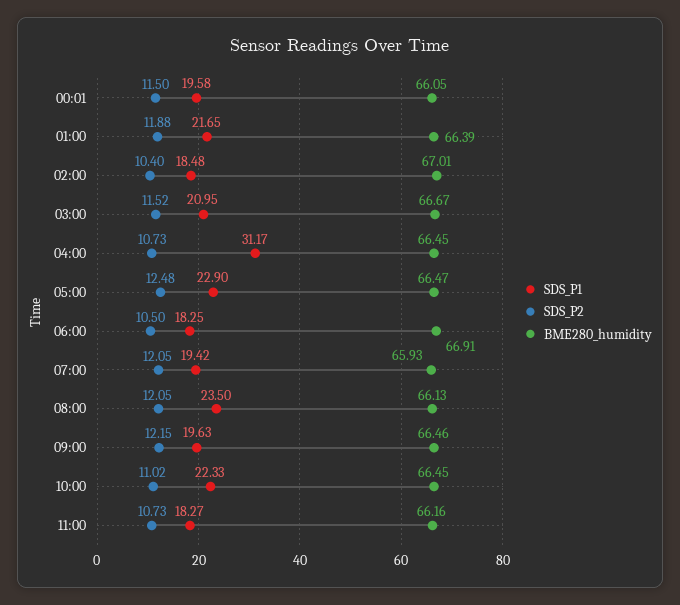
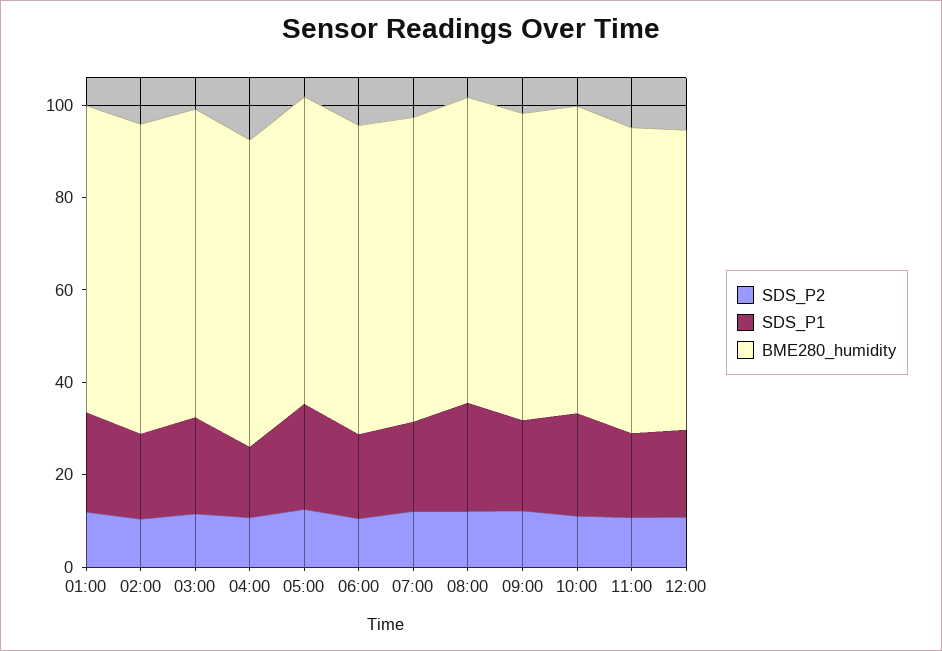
SDS_P1, 00:01: 19.58 -> none
SDS_P2, 00:01: 11.5 -> none
BME280_humidity, 00:01: 66.05 -> none
SDS_P1, 04:00: 31.17 -> 15
SDS_P2, 12:00: none -> 10
SDS_P1, 12:00: none -> 20
BME280_humidity, 12:00: none -> 65

